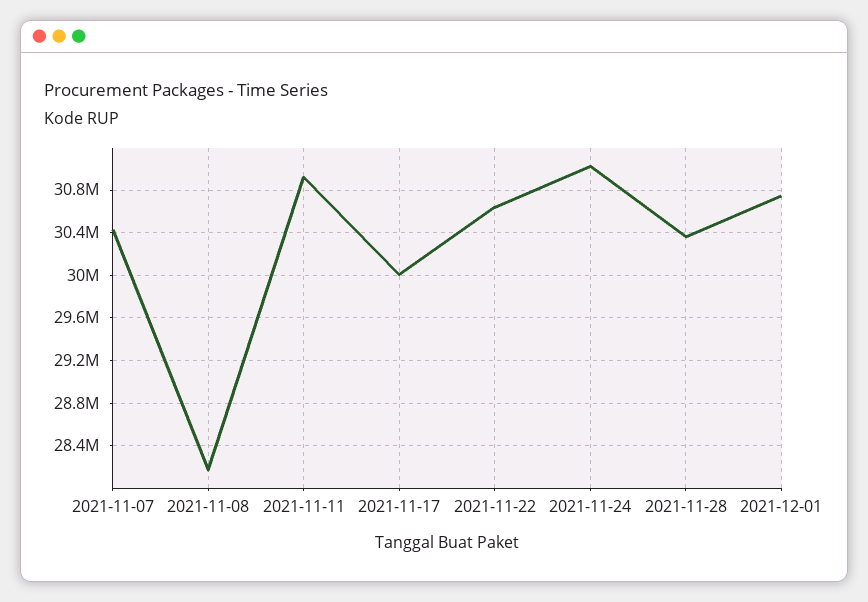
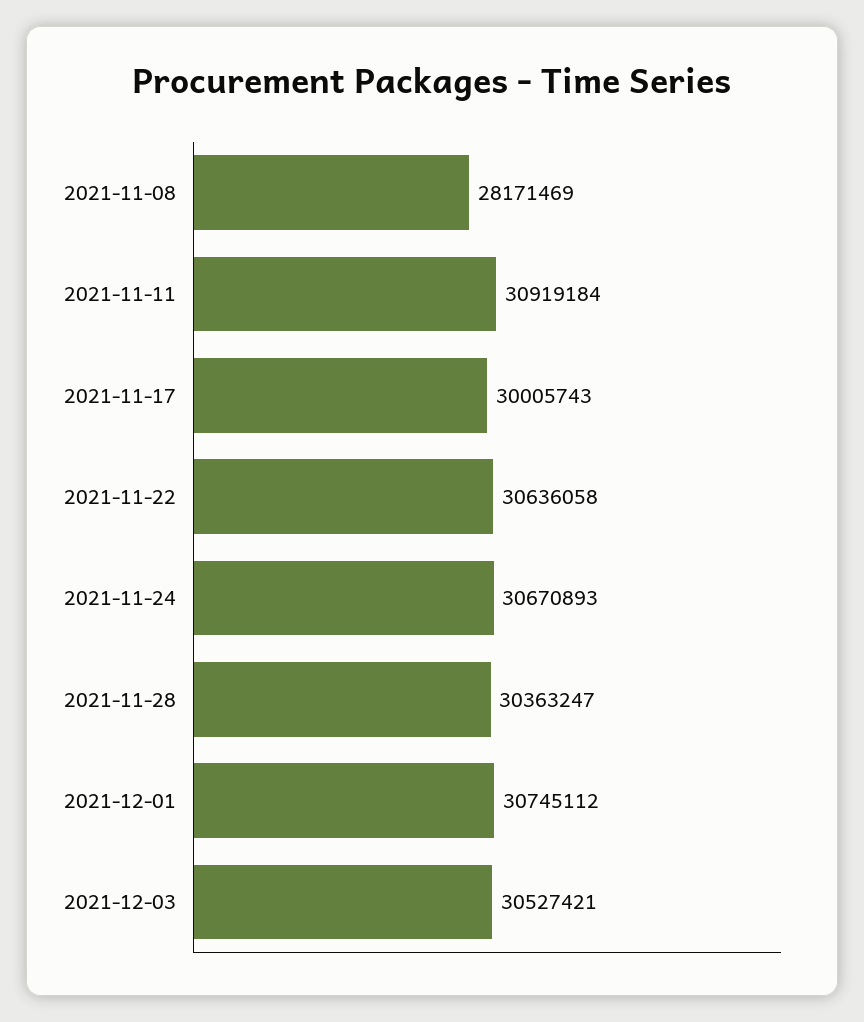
2021-11-07: 30400000 -> none
2021-11-24: 31000000 -> 30670893
2021-12-03: none -> 30527421

